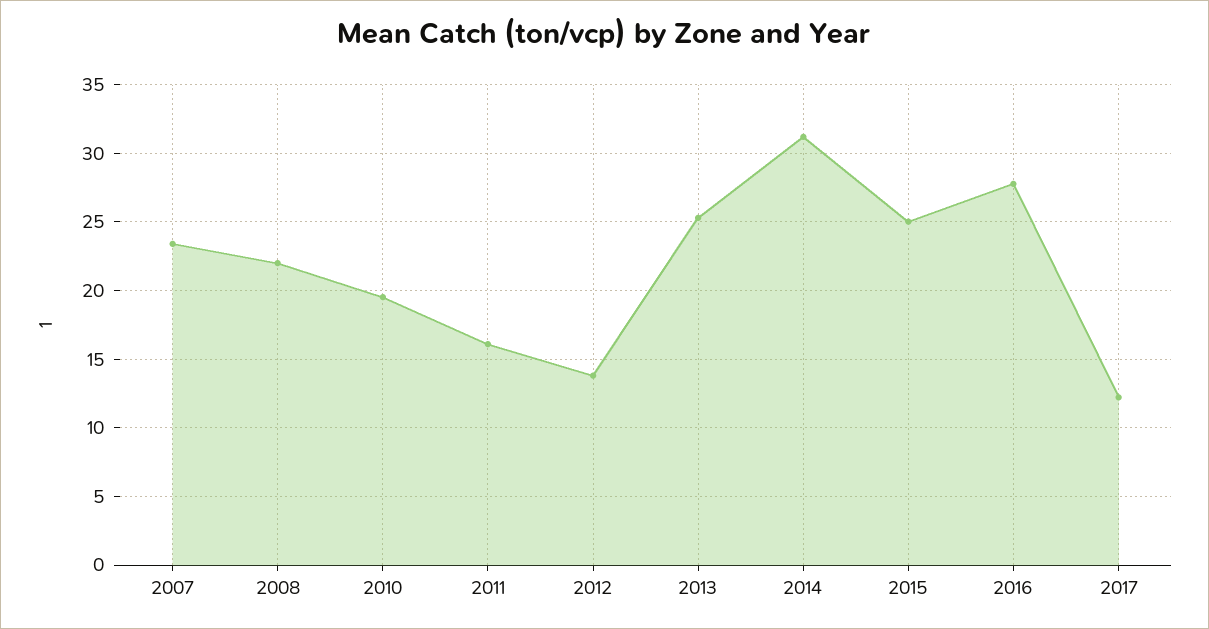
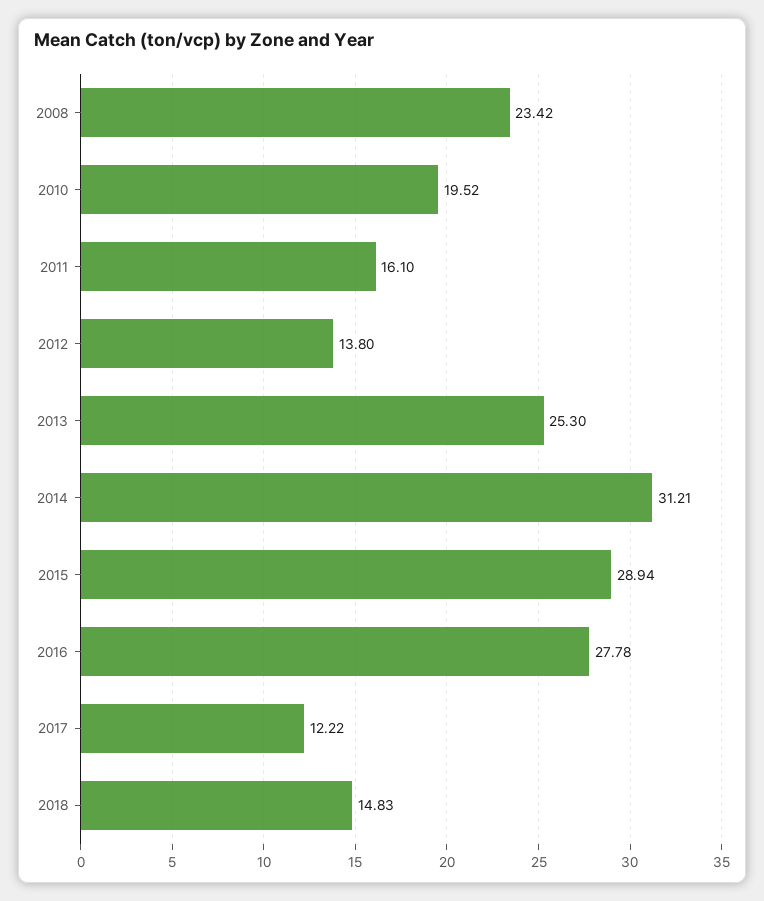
2007: 23.5 -> none
2008: 22 -> 23.42
2015: 25 -> 28.94
2018: none -> 14.83

